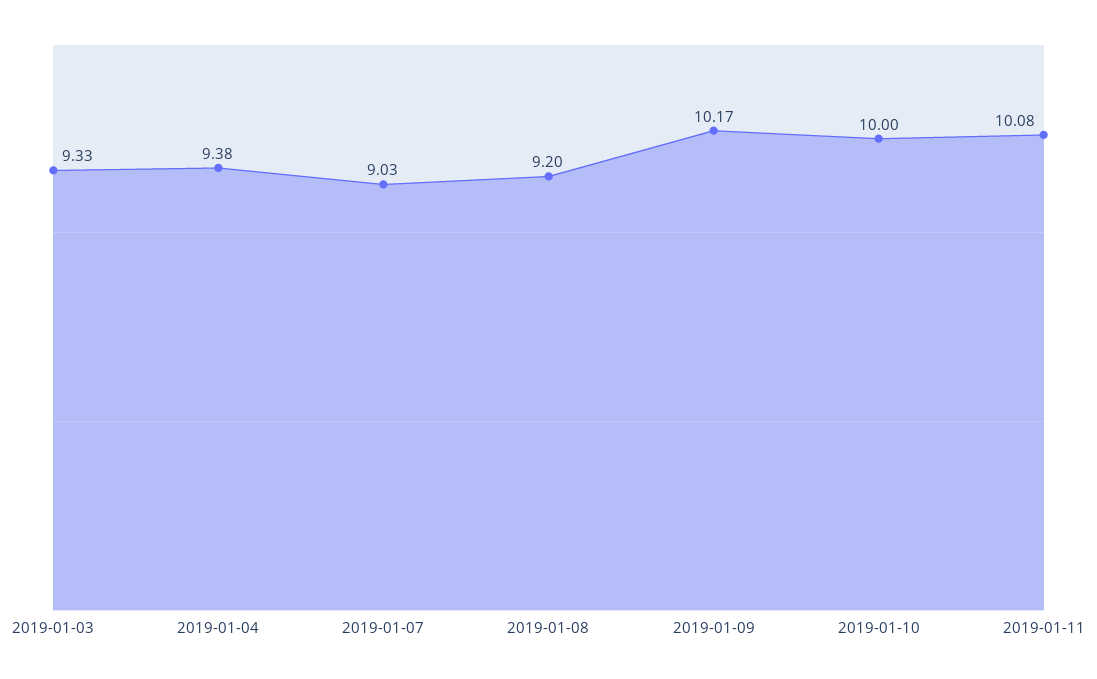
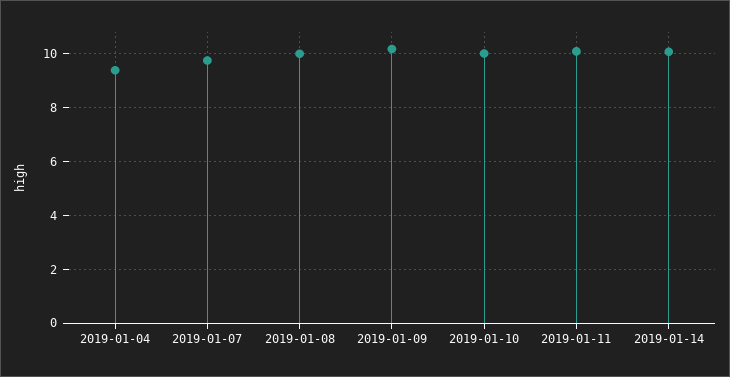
2019-01-03: 9.33 -> none
2019-01-07: 9.03 -> 9.75
2019-01-08: 9.2 -> 10
2019-01-14: none -> 10

